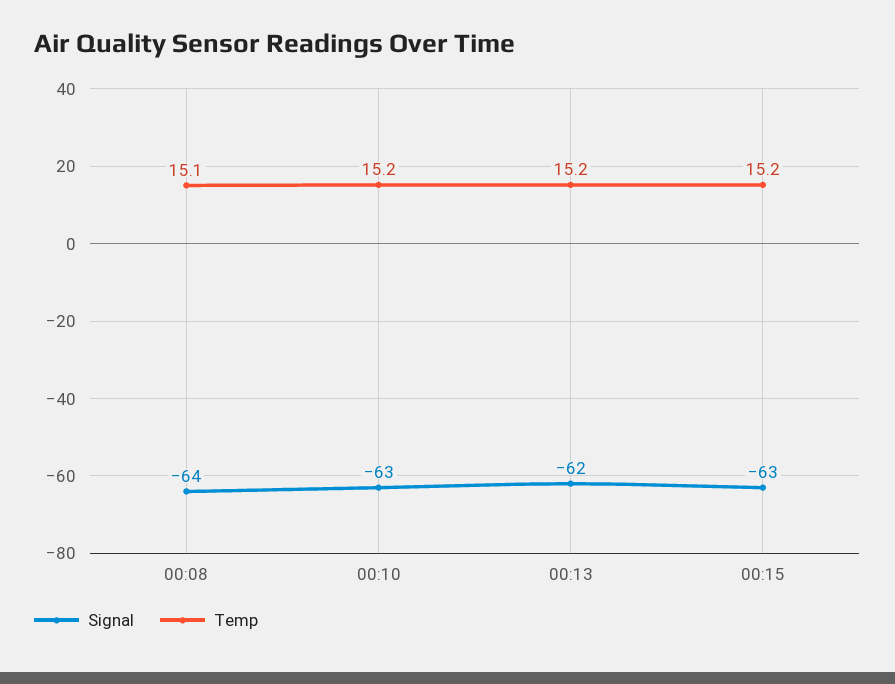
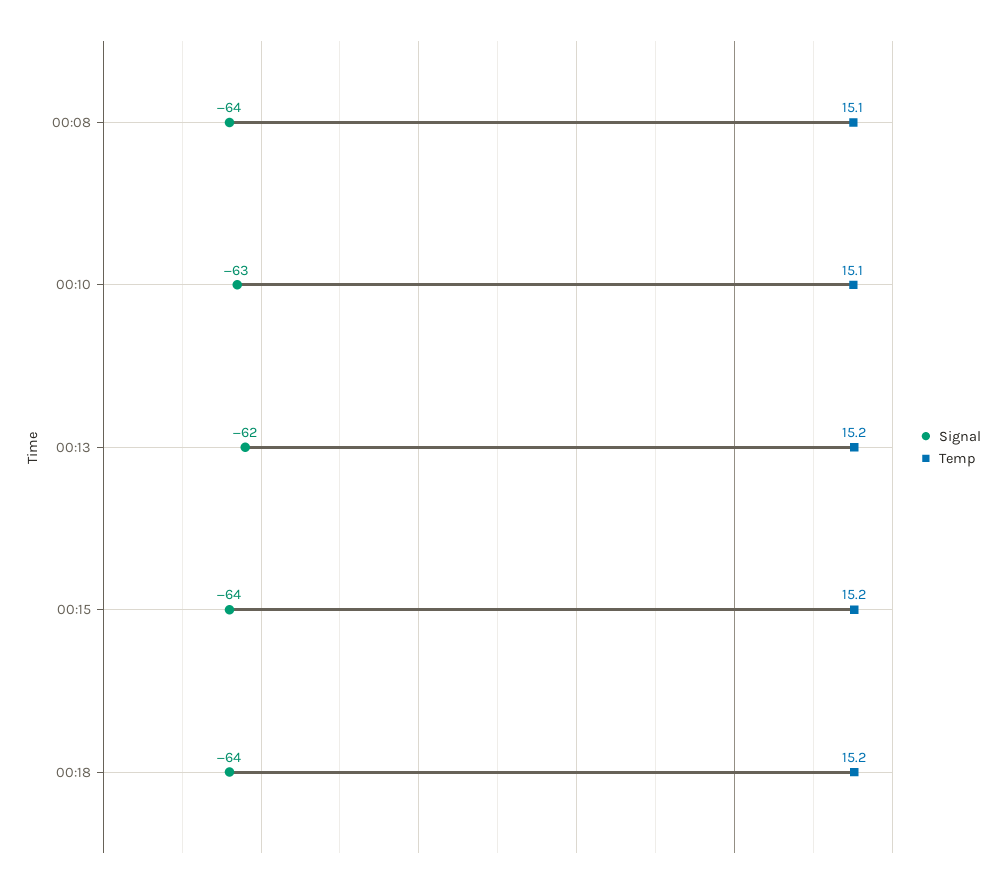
Temp, 00:10: 15.2 -> 15.1
Signal, 00:15: -63 -> -64
Signal, 00:18: none -> -64
Temp, 00:18: none -> 15.2

